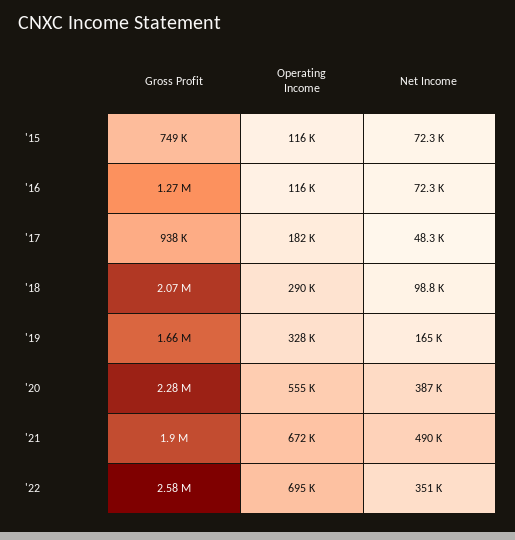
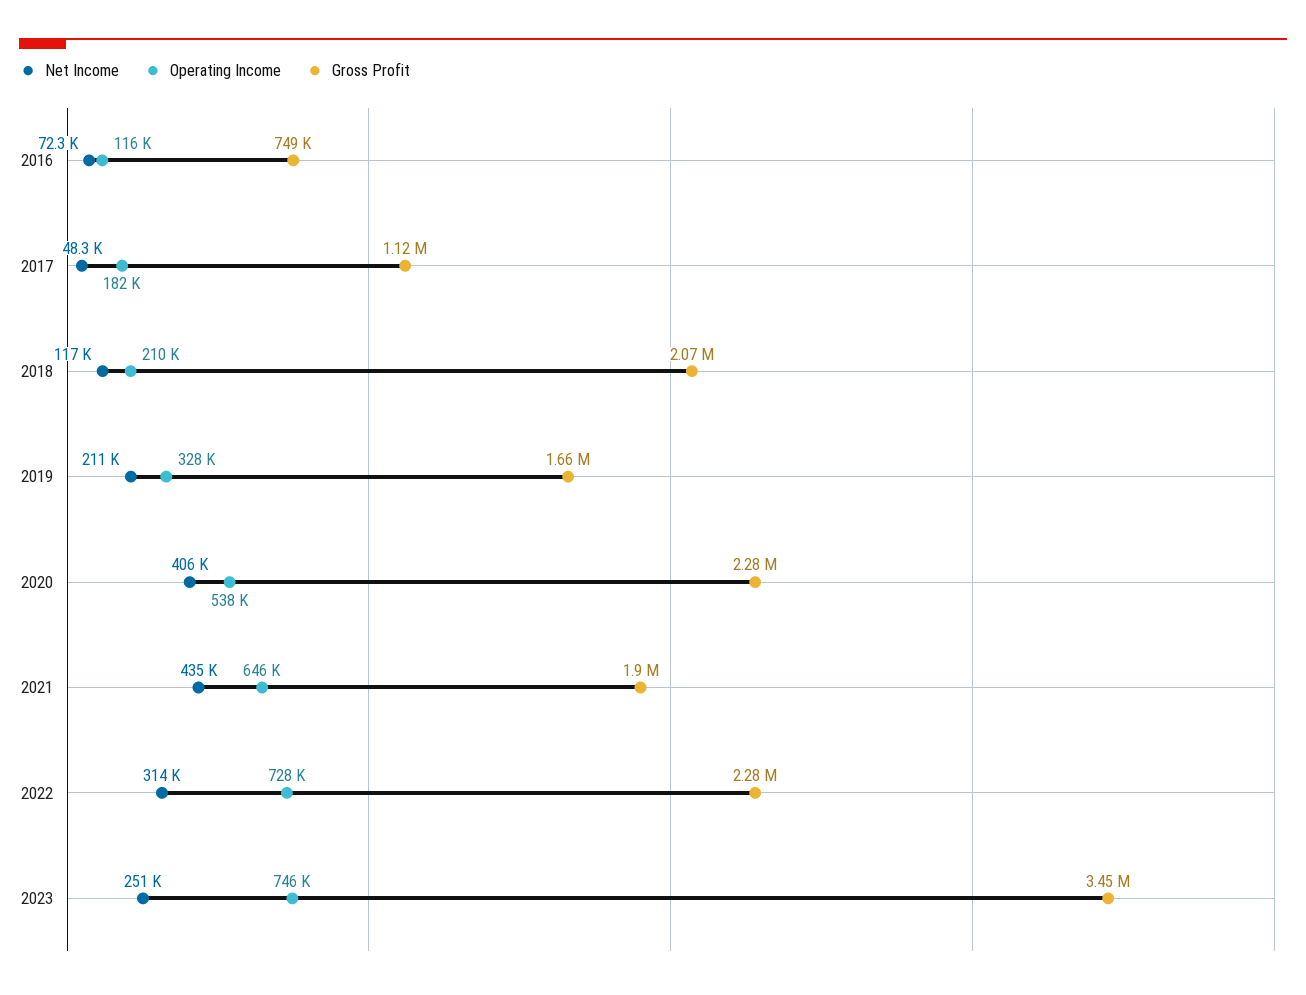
Gross Profit, '15: 749000 -> none
Operating Income, '15: 116000 -> none
Net Income, '15: 72300 -> none
Gross Profit, '16: 1270000 -> 749000
Gross Profit, '17: 938000 -> 1120000
Operating Income, '18: 290000 -> 210000
Net Income, '18: 98800 -> 117000
Net Income, '19: 165000 -> 211000
Operating Income, '20: 555000 -> 538000
Net Income, '20: 387000 -> 406000
Operating Income, '21: 672000 -> 646000
Net Income, '21: 490000 -> 435000
Gross Profit, '22: 2580000 -> 2280000
Operating Income, '22: 695000 -> 728000
Net Income, '22: 351000 -> 314000
Net Income, 2023: none -> 251000
Operating Income, 2023: none -> 746000
Gross Profit, 2023: none -> 3450000

